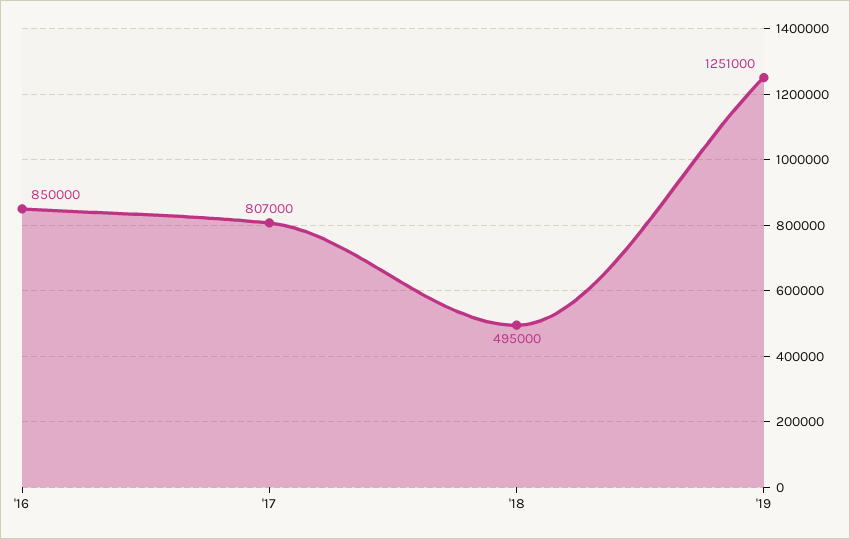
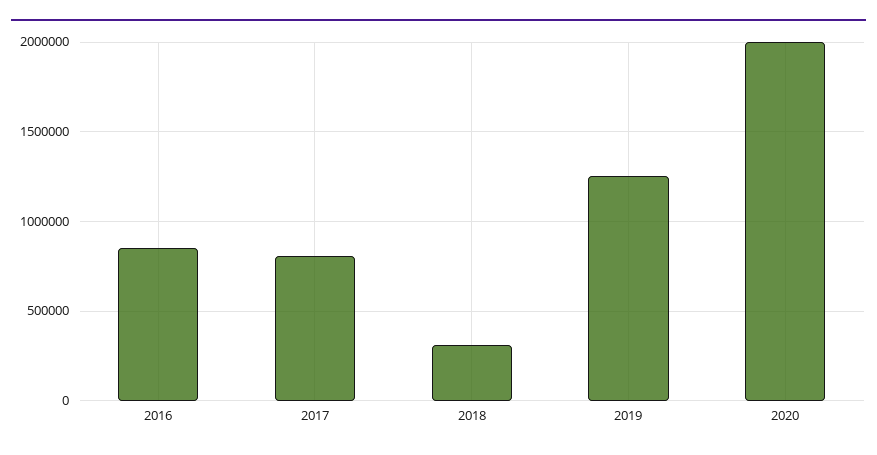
'18: 495000 -> 300000
2020: none -> 2000000

